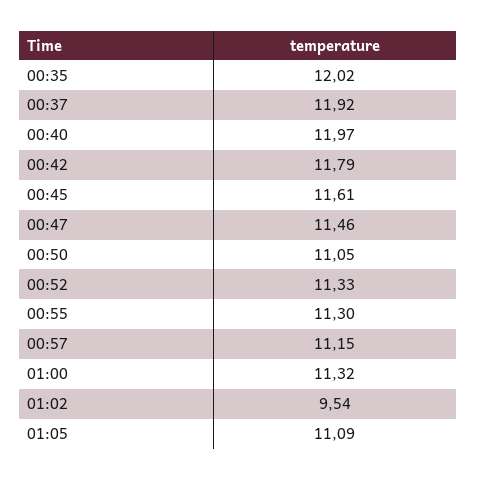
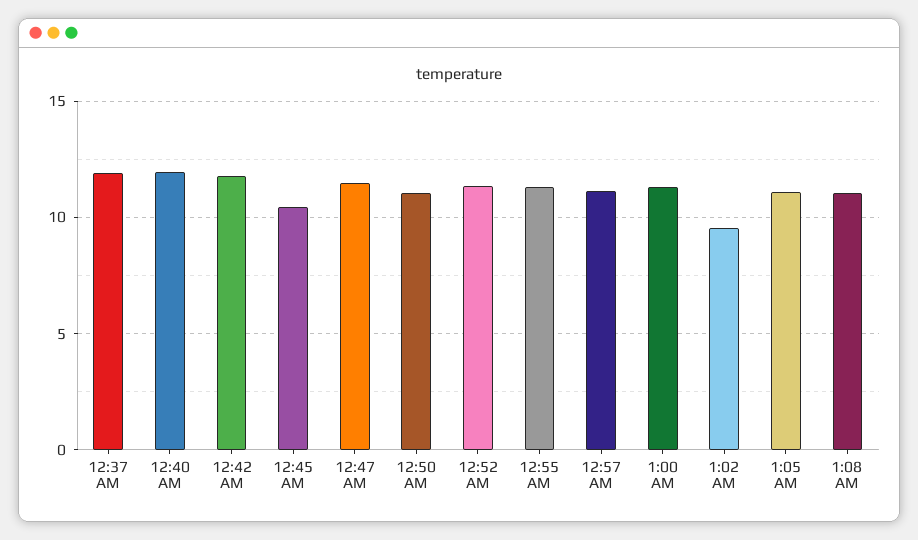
00:35: 12.02 -> none
00:45: 11.61 -> 10.5
1:08 AM: none -> 11

